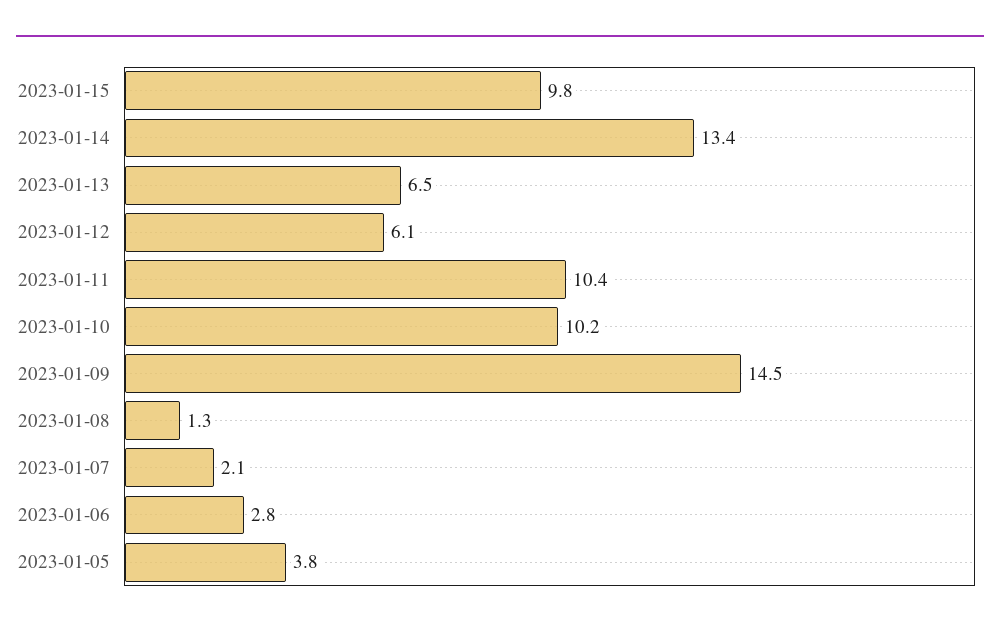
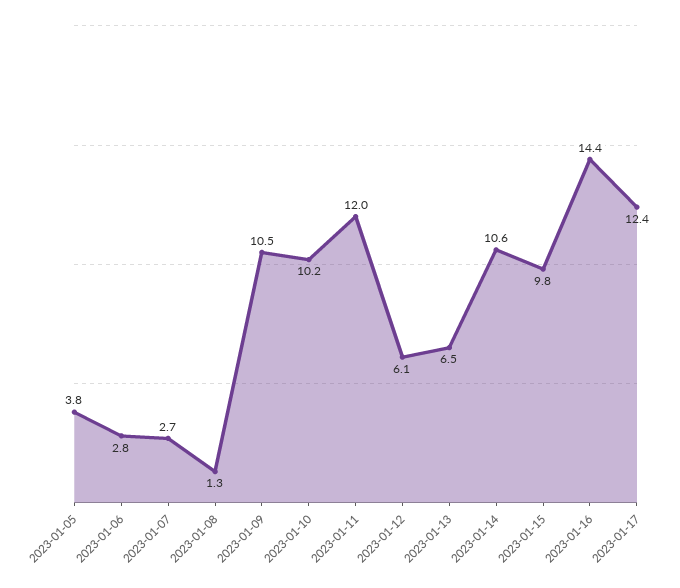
2023-01-14: 13.4 -> 10.6
2023-01-11: 10.4 -> 12
2023-01-09: 14.5 -> 10.5
2023-01-07: 2.1 -> 2.7
2023-01-16: none -> 14.4
2023-01-17: none -> 12.4

